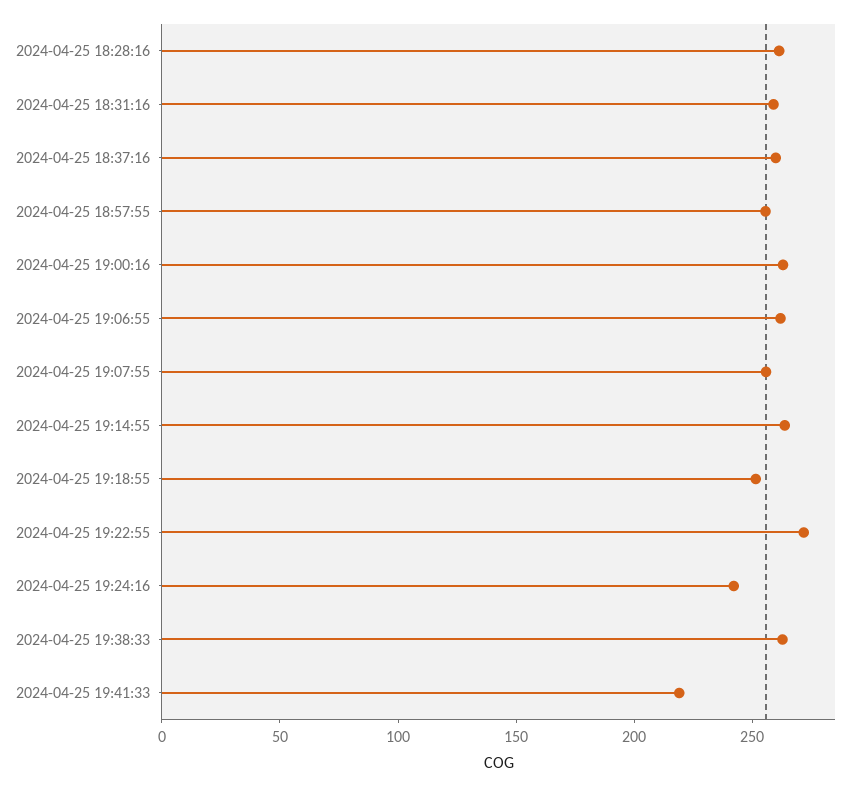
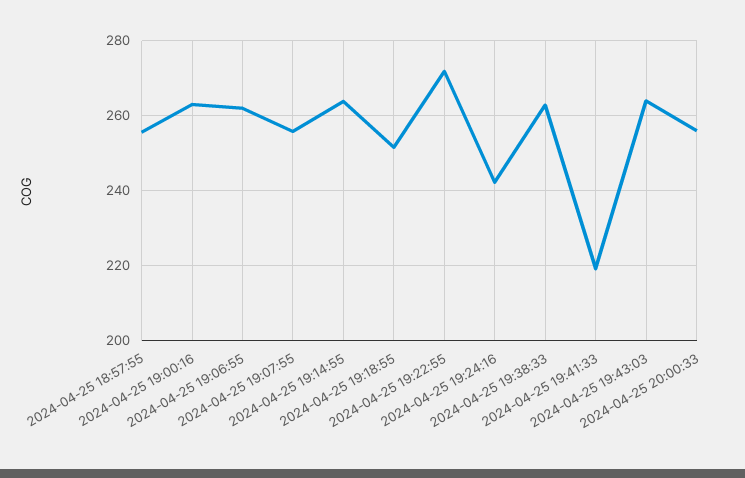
2024-04-25 18:28:16: 260 -> none
2024-04-25 18:31:16: 260 -> none
2024-04-25 18:37:16: 260 -> none
2024-04-25 19:43:03: none -> 264
2024-04-25 20:00:33: none -> 256

